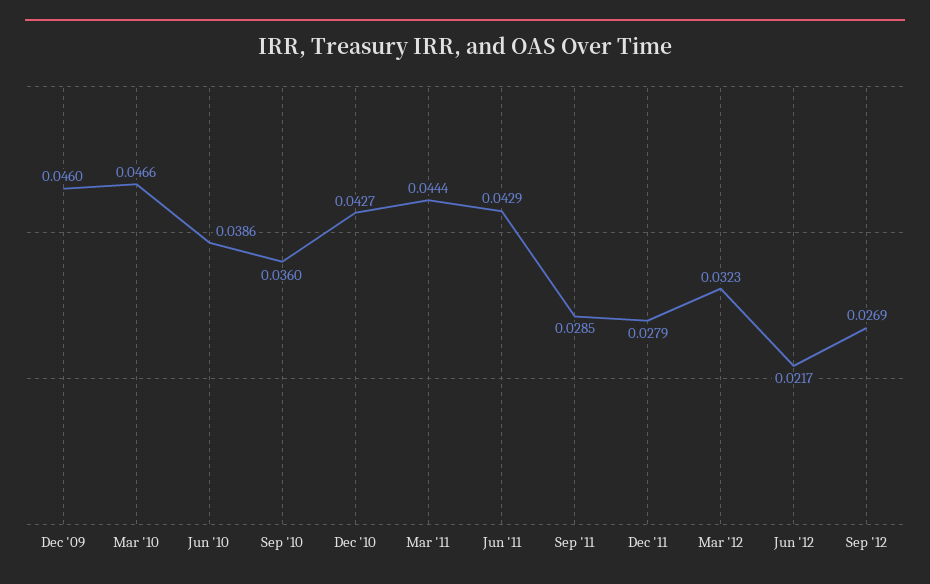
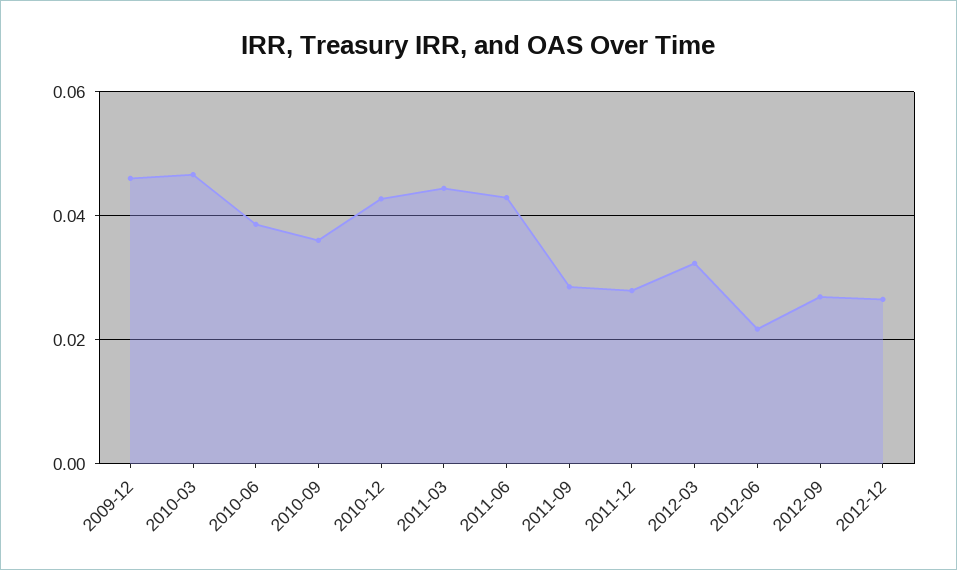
2012-12: none -> 0.026

